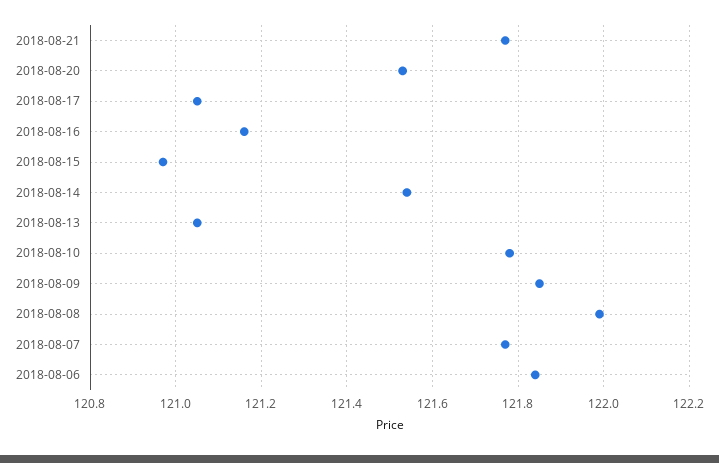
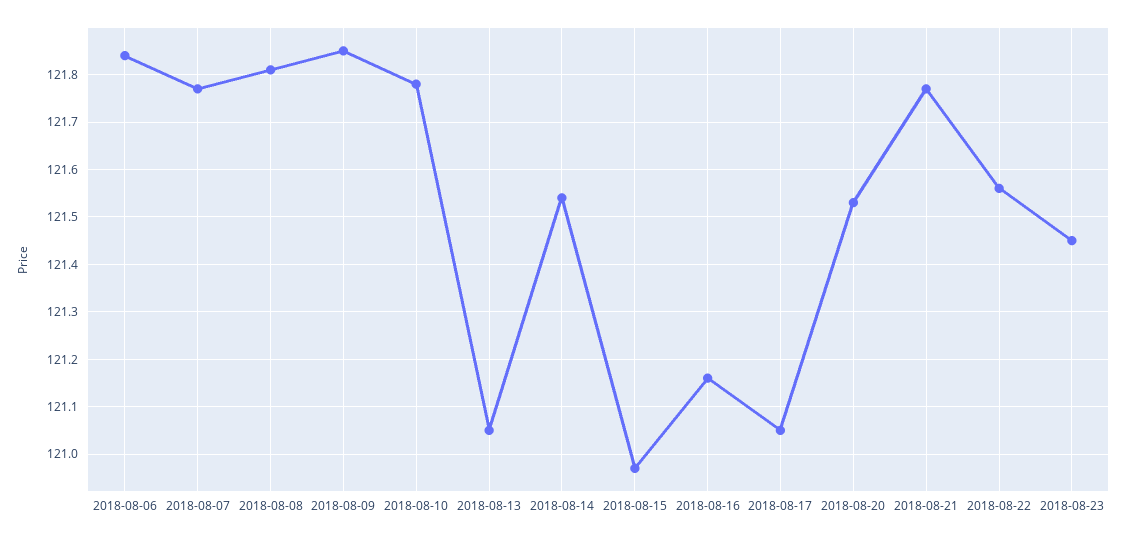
2018-08-08: 122 -> 121.8
2018-08-22: none -> 121.55
2018-08-23: none -> 121.45

